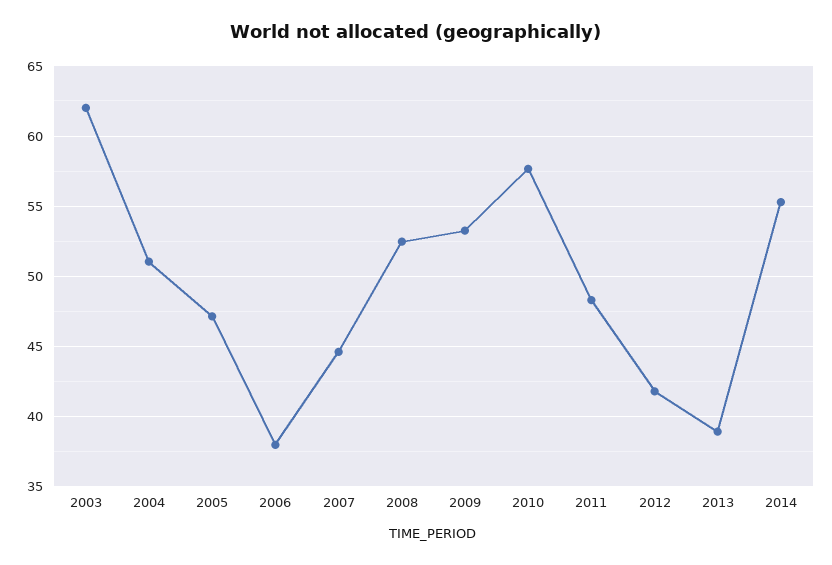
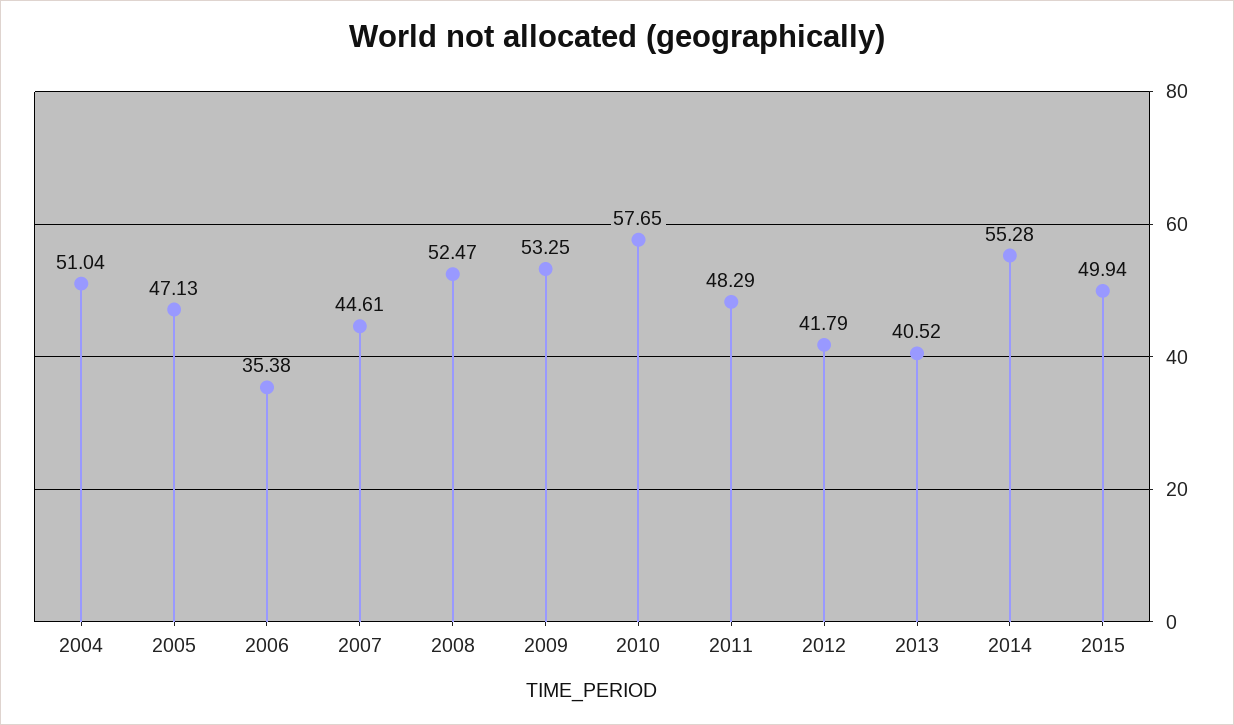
2003: 62 -> none
2006: 38 -> 35.38
2013: 39 -> 40.52
2015: none -> 49.94

